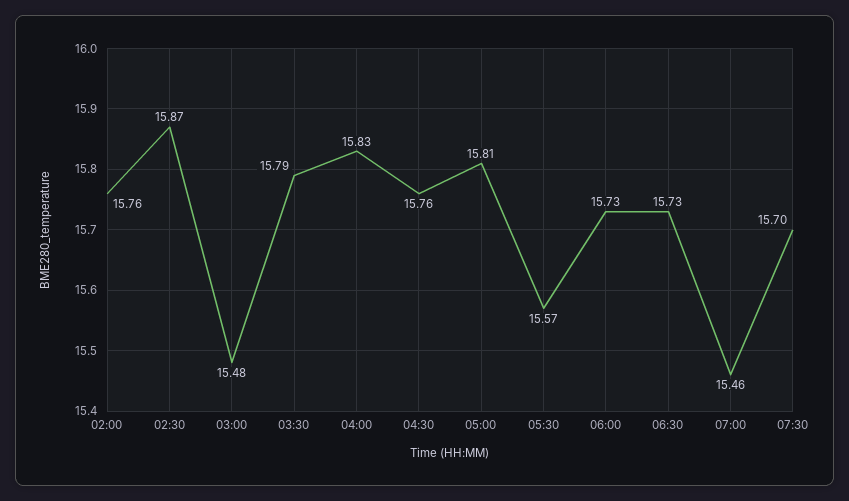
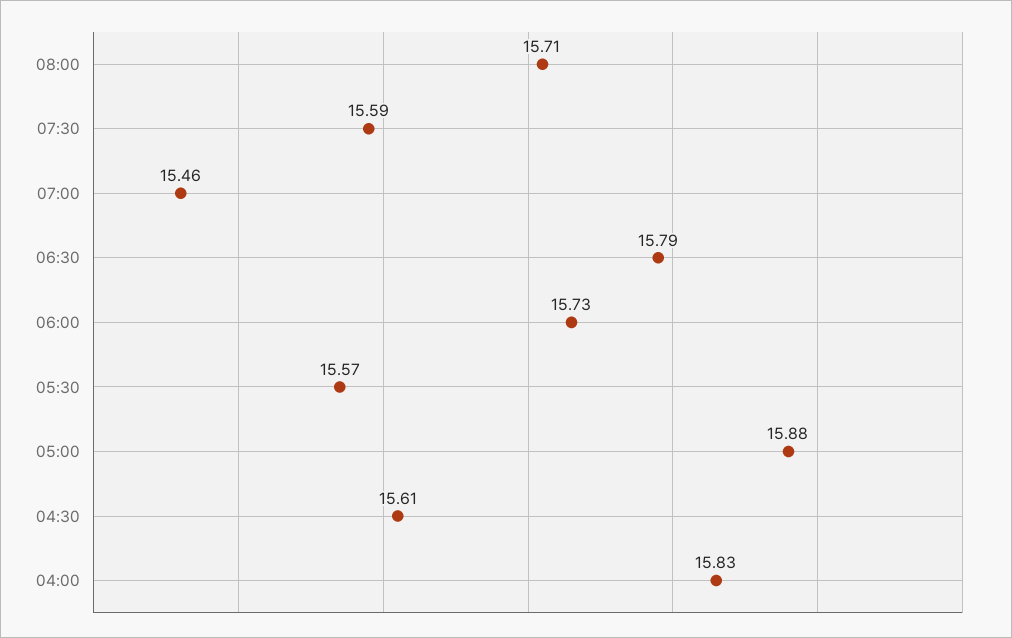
02:00: 15.76 -> none
02:30: 15.87 -> none
03:00: 15.48 -> none
03:30: 15.79 -> none
04:30: 15.76 -> 15.61
05:00: 15.81 -> 15.88
06:30: 15.73 -> 15.79
07:30: 15.7 -> 15.59
08:00: none -> 15.71

